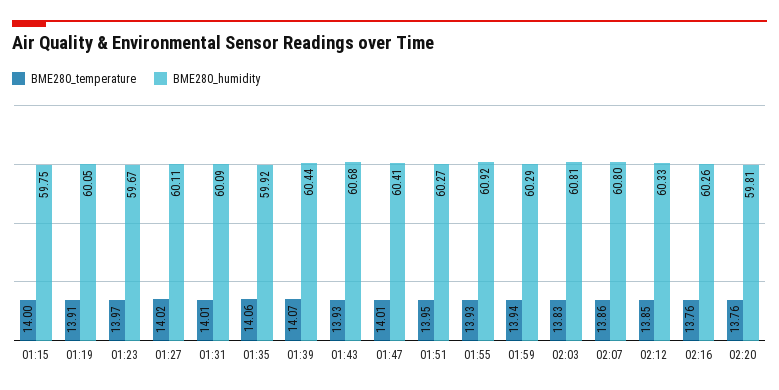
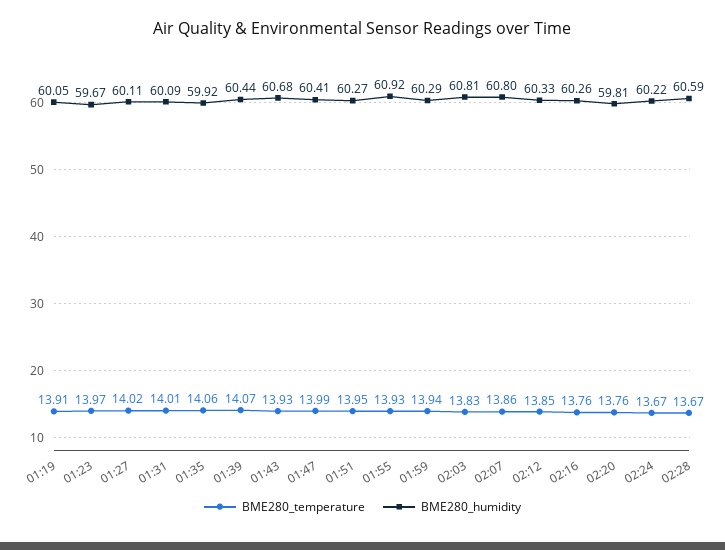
BME280_temperature, 01:15: 14 -> none
BME280_humidity, 01:15: 59.75 -> none
BME280_temperature, 01:47: 14.01 -> 13.99
BME280_temperature, 02:24: none -> 13.67
BME280_humidity, 02:24: none -> 60.22
BME280_temperature, 02:28: none -> 13.67
BME280_humidity, 02:28: none -> 60.59

